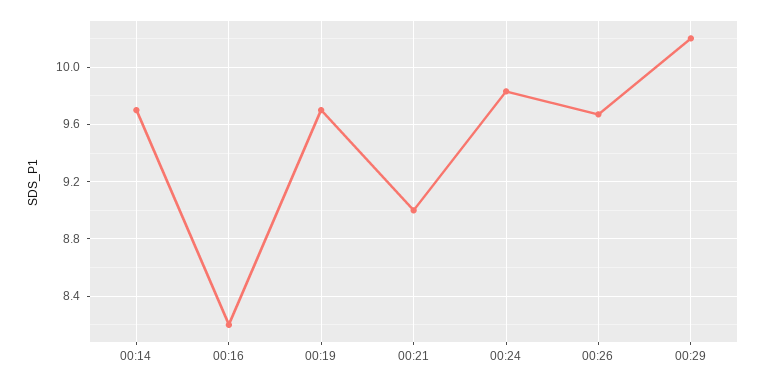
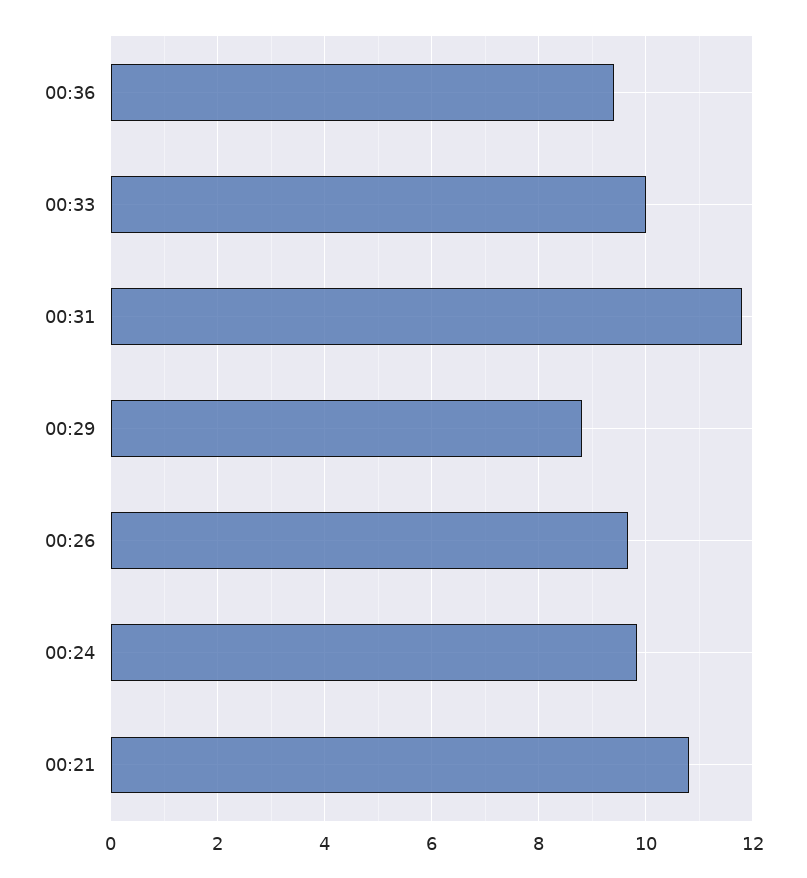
00:14: 9.7 -> none
00:16: 8.2 -> none
00:19: 9.7 -> none
00:21: 9 -> 10.8
00:29: 10.2 -> 8.8
00:36: none -> 9.4
00:33: none -> 10
00:31: none -> 11.8

